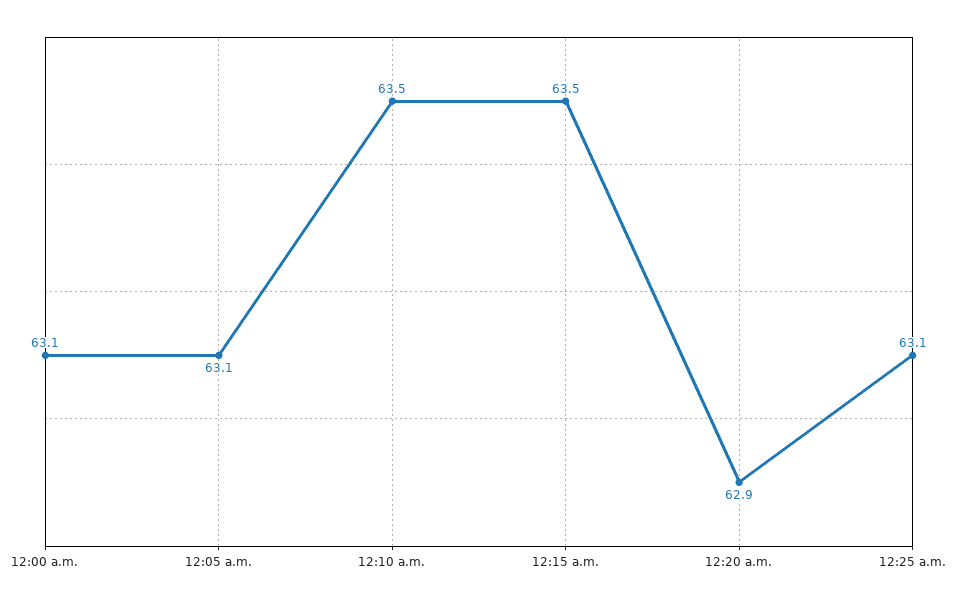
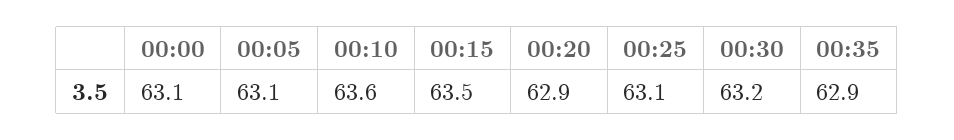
12:10 a.m.: 63.5 -> 63.6
00:30: none -> 63.2
00:35: none -> 62.9

